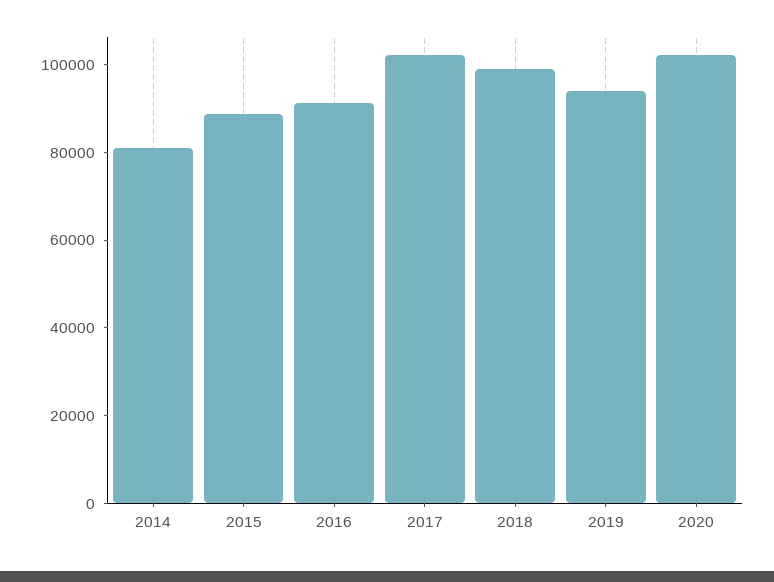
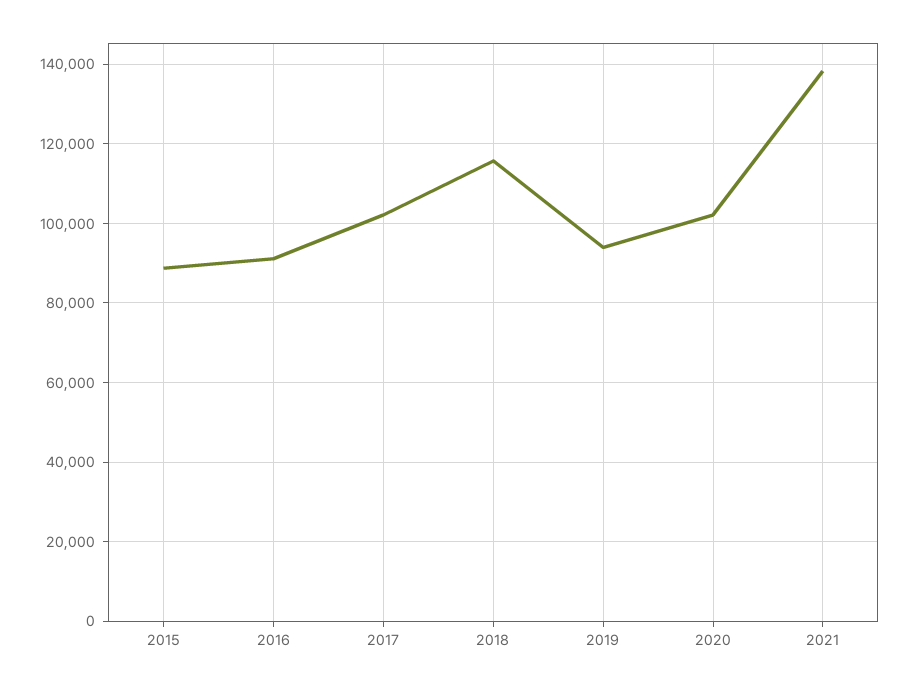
2014: 80000 -> none
2018: 100000 -> 116000
2021: none -> 138000

